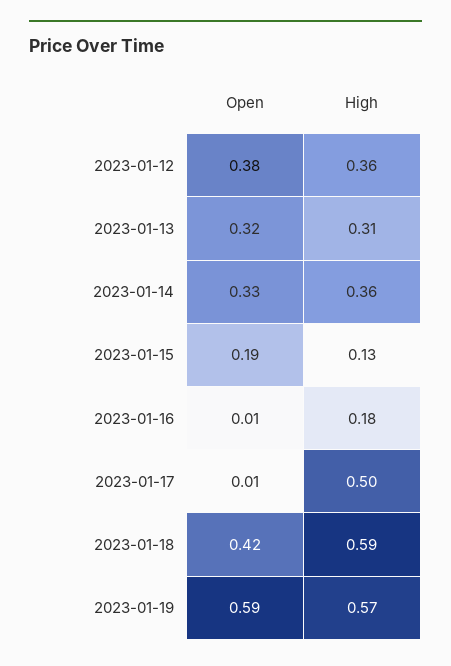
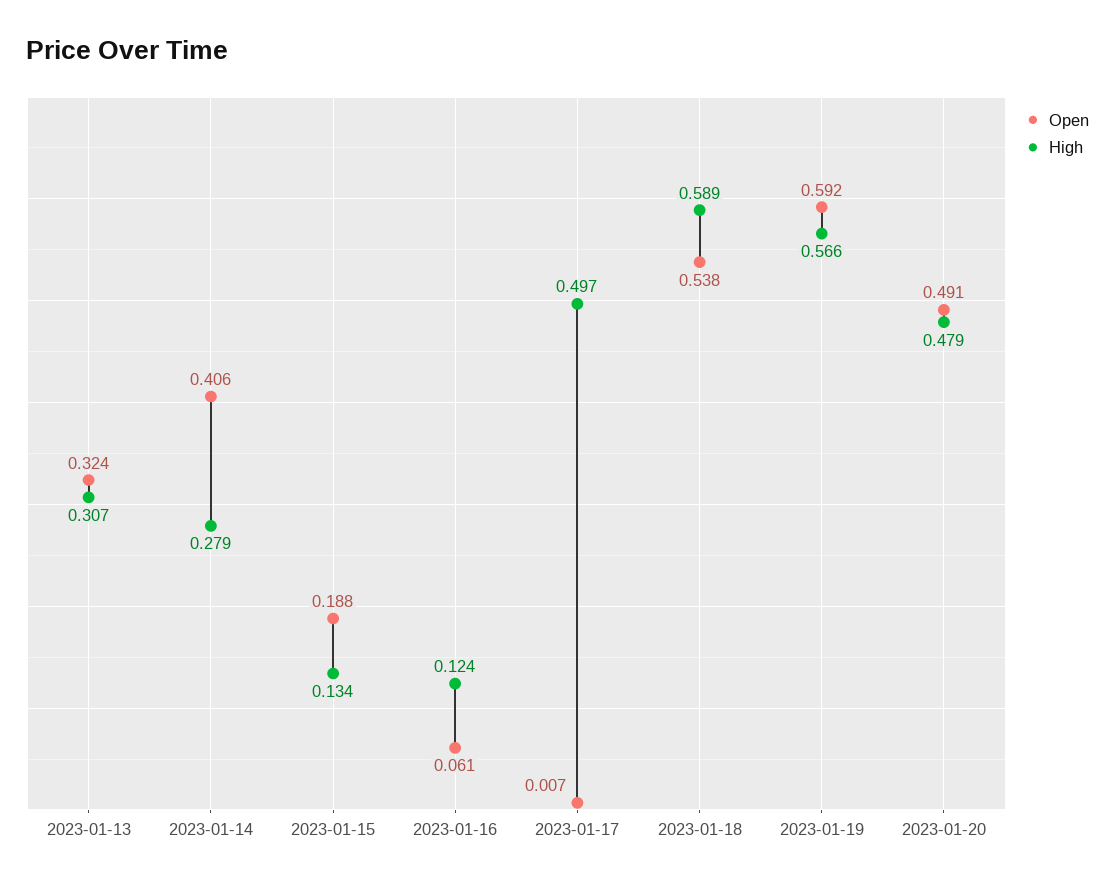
Open, 2023-01-12: 0.38 -> none
High, 2023-01-12: 0.36 -> none
Open, 2023-01-14: 0.33 -> 0.406
High, 2023-01-14: 0.36 -> 0.279
Open, 2023-01-16: 0.01 -> 0.061
High, 2023-01-16: 0.18 -> 0.124
Open, 2023-01-18: 0.42 -> 0.538
Open, 2023-01-20: none -> 0.491
High, 2023-01-20: none -> 0.479

